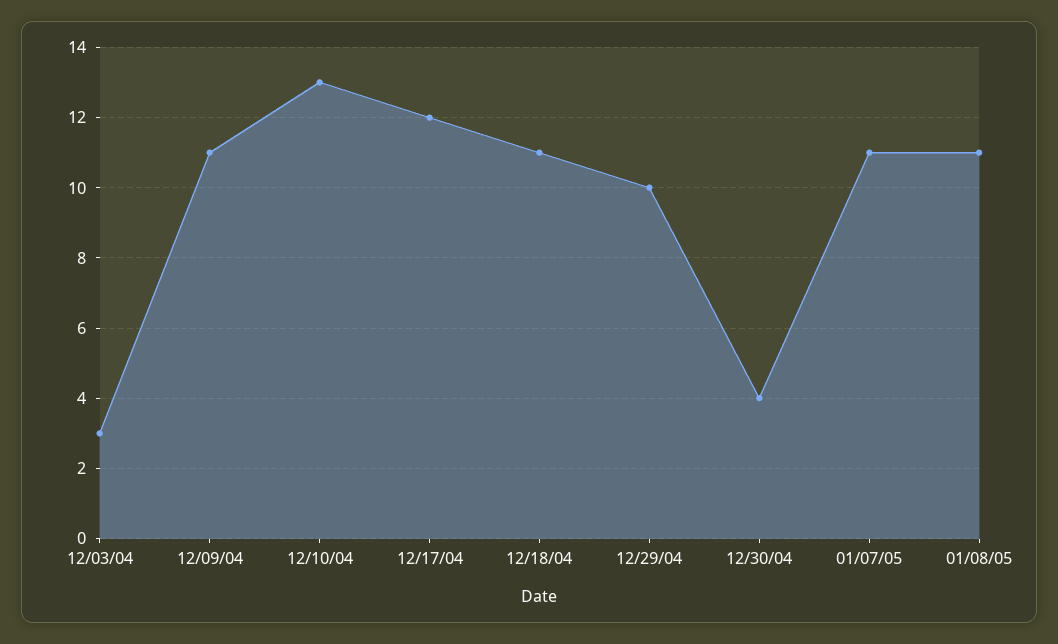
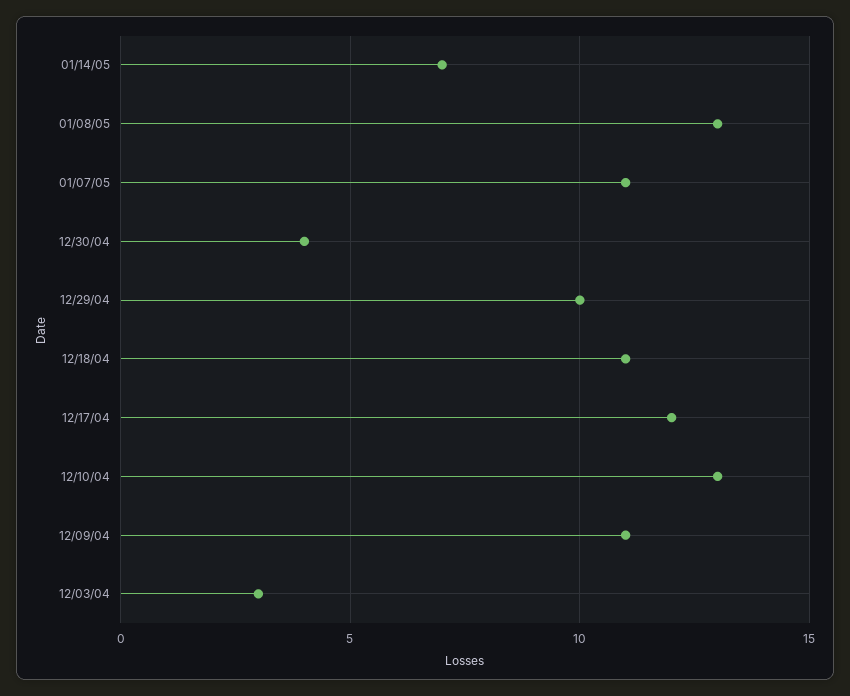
01/08/05: 11 -> 13
01/14/05: none -> 7

